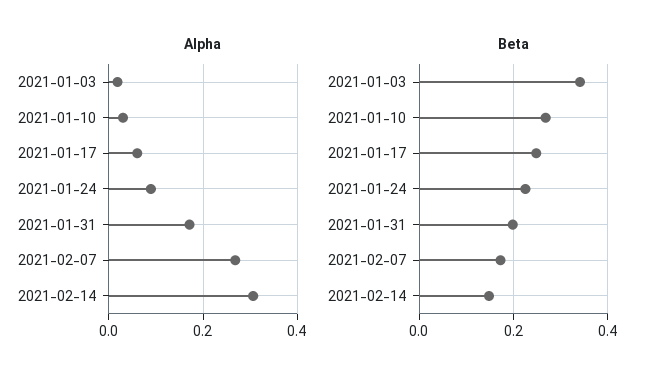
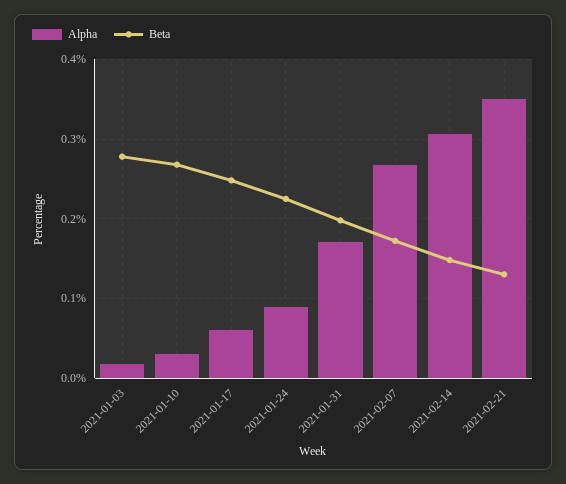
Beta, 2021-01-03: 0.34 -> 0.28
Alpha, 2021-02-21: none -> 0.35
Beta, 2021-02-21: none -> 0.13

